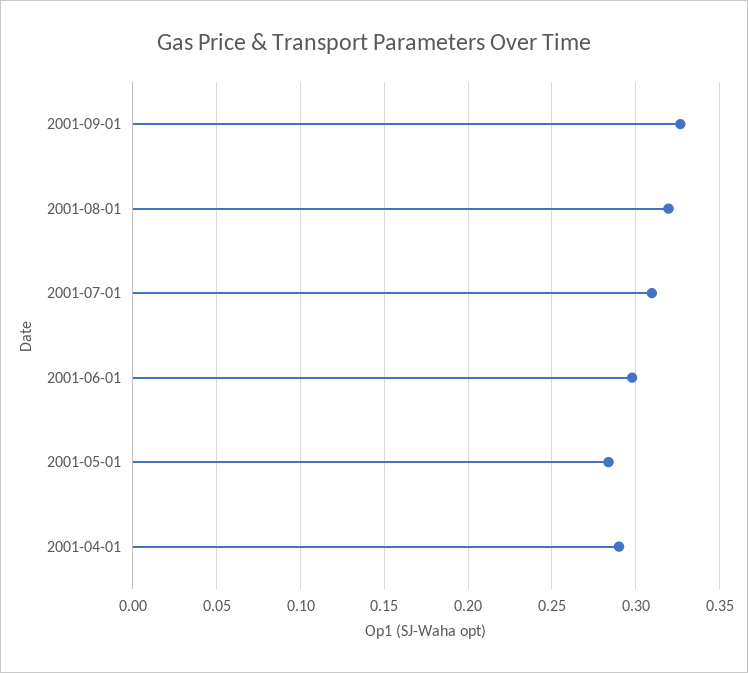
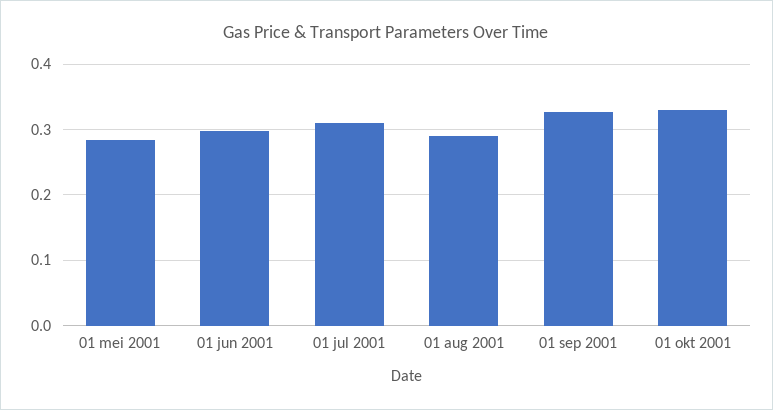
2001-08-01: 0.32 -> 0.29
2001-04-01: 0.29 -> none
01 okt 2001: none -> 0.33

